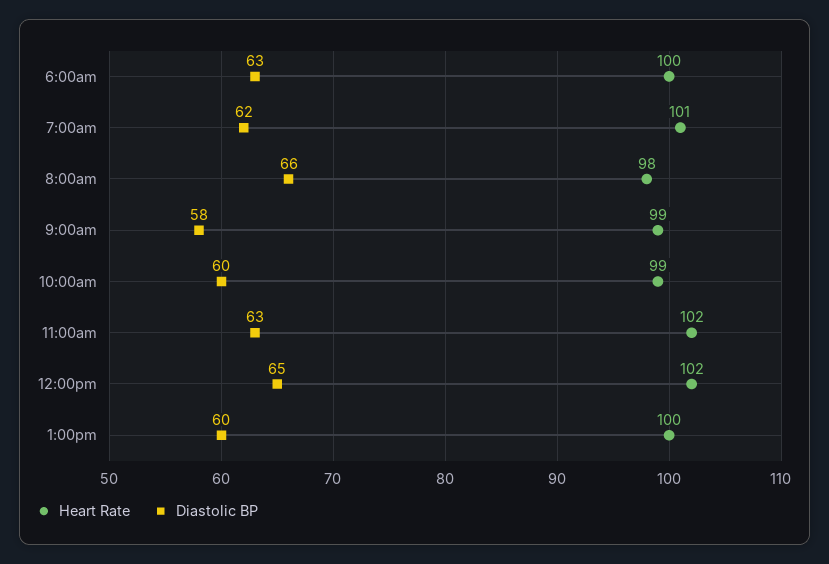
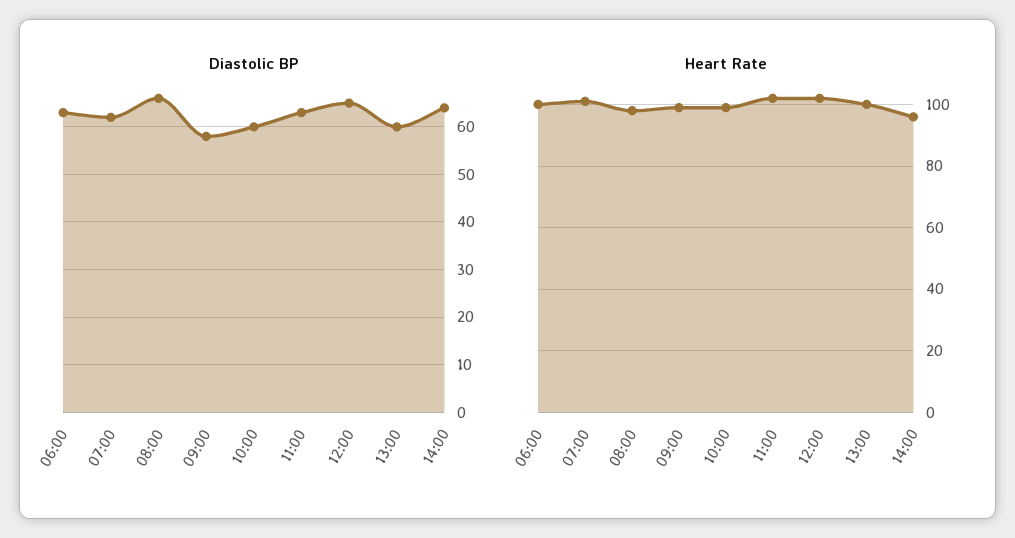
Diastolic BP, 14:00: none -> 65
Heart Rate, 14:00: none -> 95

